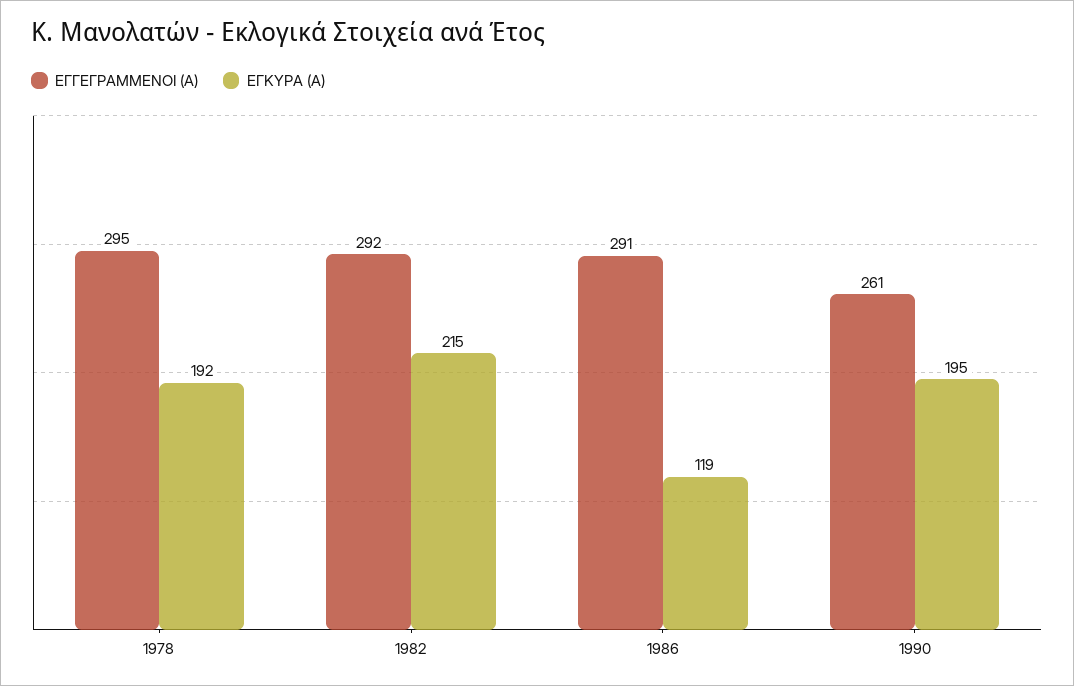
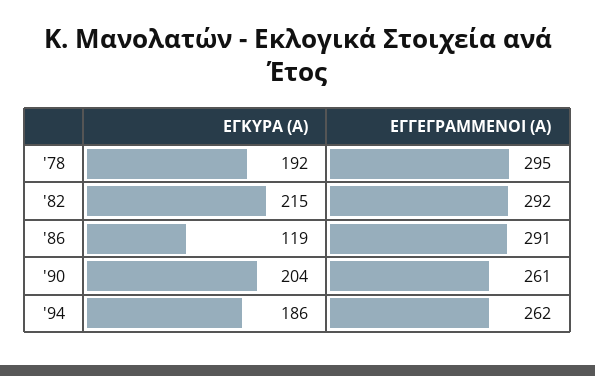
ΕΓΚΥΡΑ (Α), 1990: 195 -> 204
ΕΓΚΥΡΑ (Α), '94: none -> 186
ΕΓΓΕΓΡΑΜΜΕΝΟΙ (Α), '94: none -> 262

